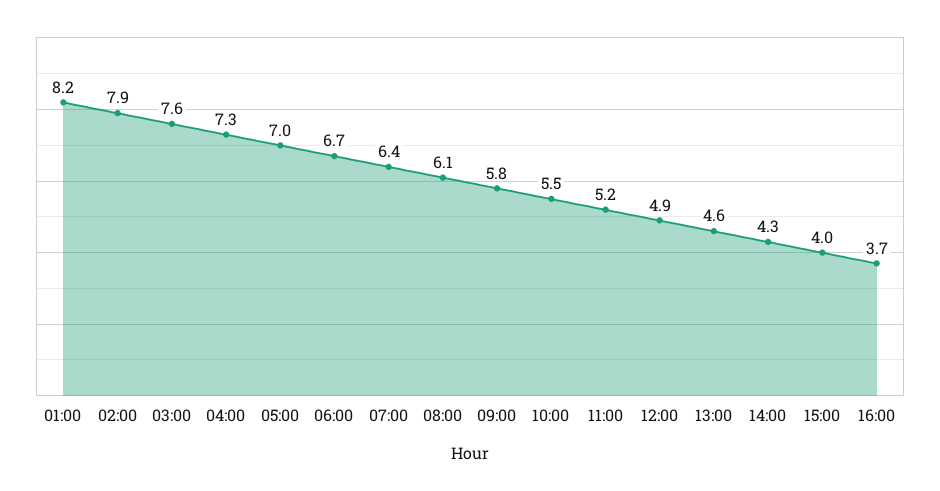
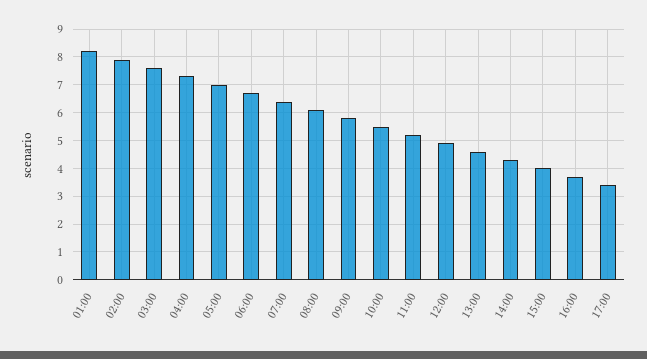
17:00: none -> 3.5

